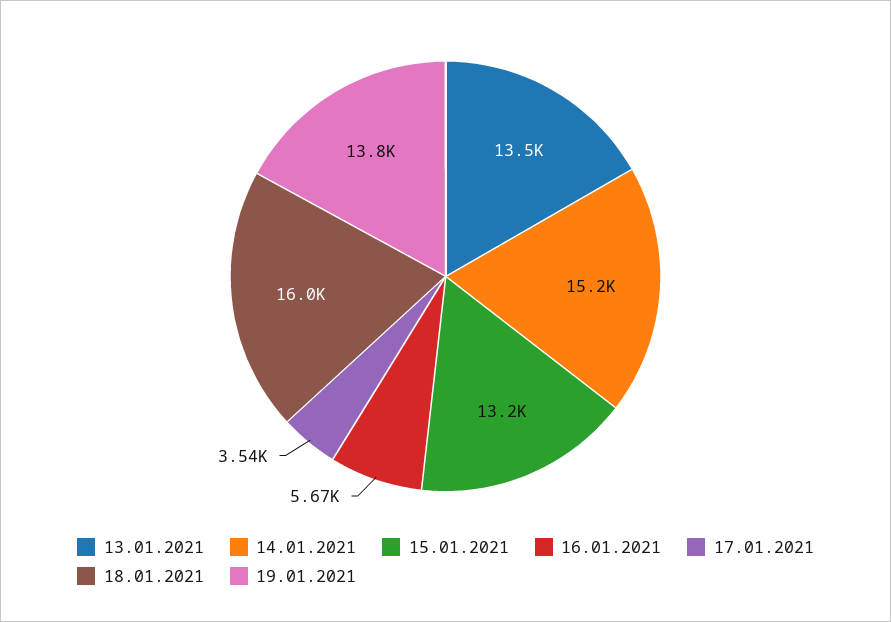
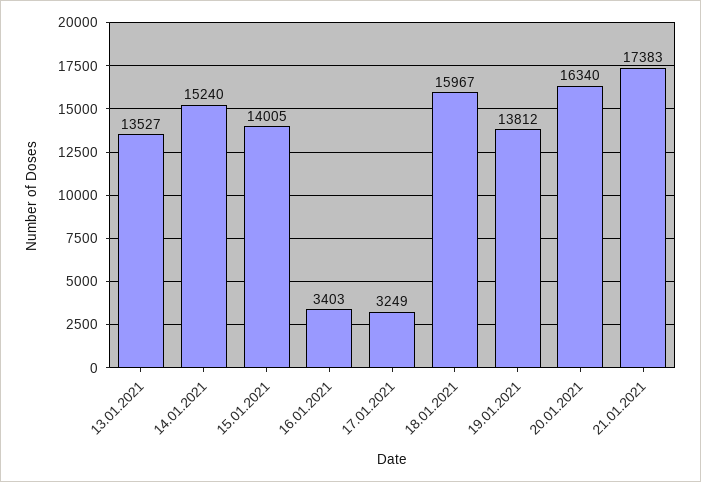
15.01.2021: 13200 -> 14005
16.01.2021: 5670 -> 3403
17.01.2021: 3540 -> 3249
20.01.2021: none -> 16340
21.01.2021: none -> 17383

